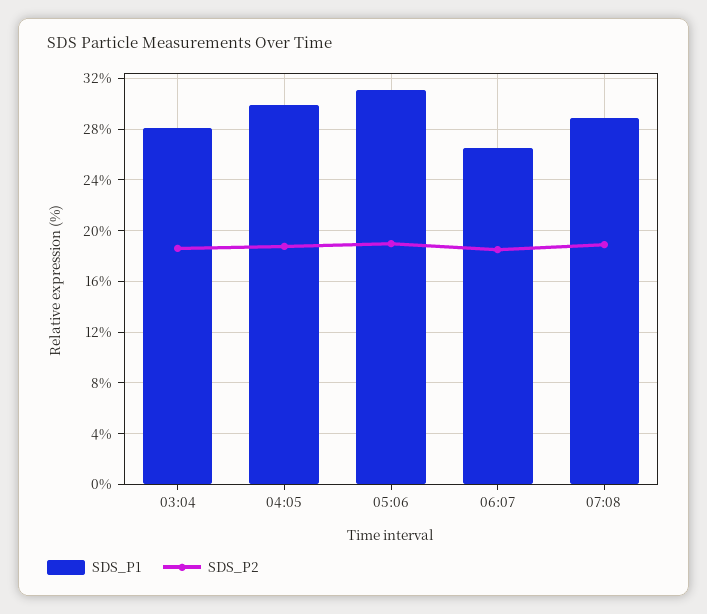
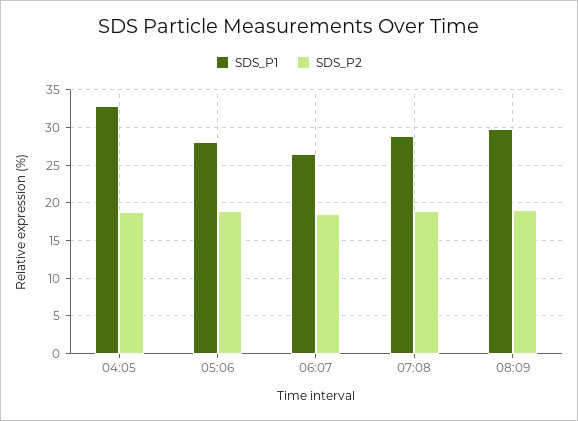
SDS_P1, 03:04: 28 -> none
SDS_P2, 03:04: 18.5 -> none
SDS_P1, 04:05: 30 -> 33
SDS_P1, 05:06: 31 -> 28
SDS_P1, 08:09: none -> 30
SDS_P2, 08:09: none -> 19

